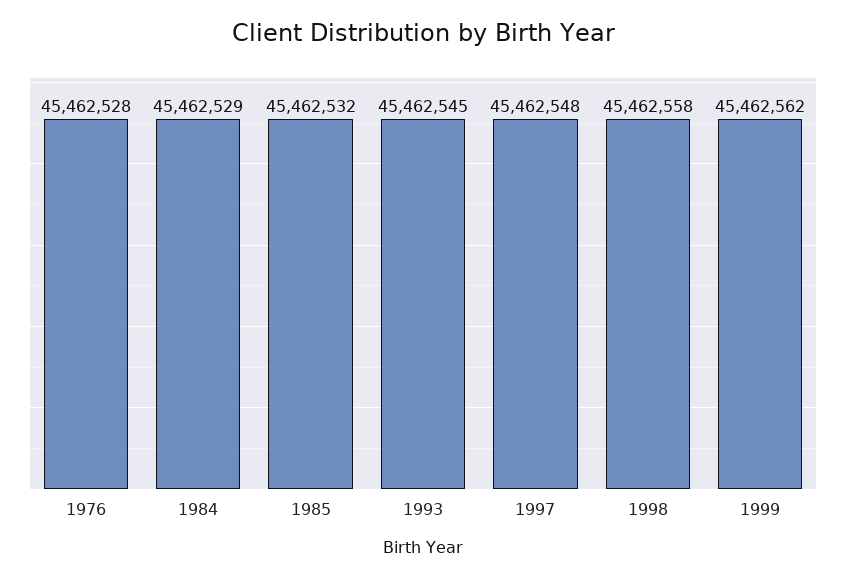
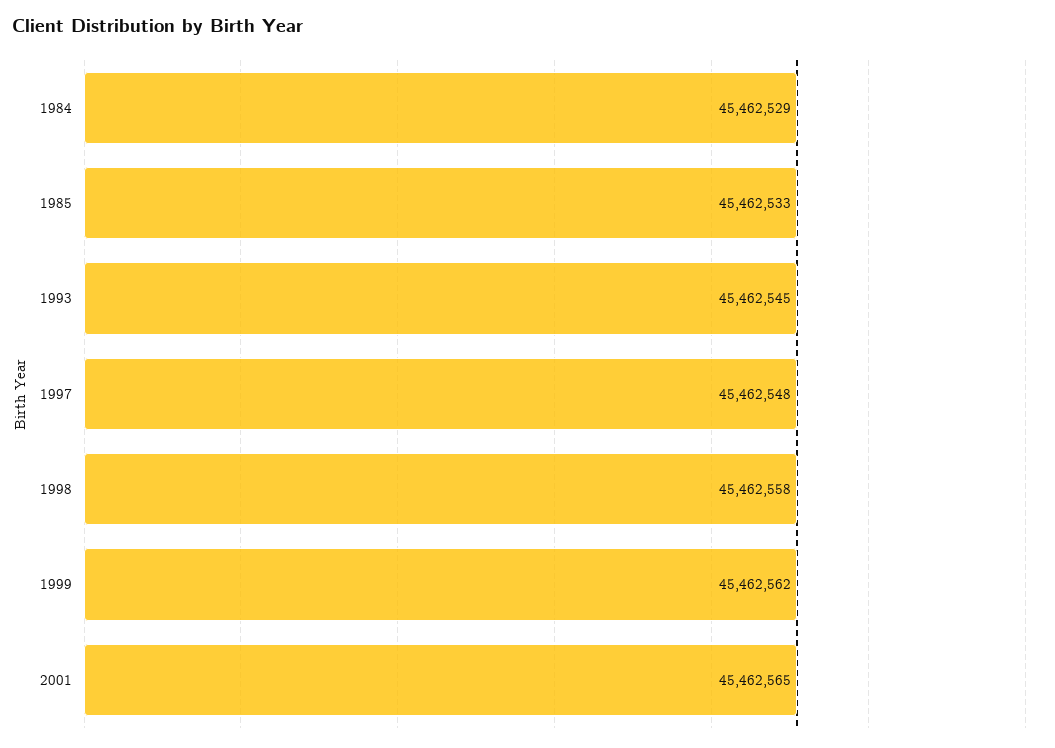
1976: 45462528 -> none
1985: 45462532 -> 45462533
2001: none -> 45462565

